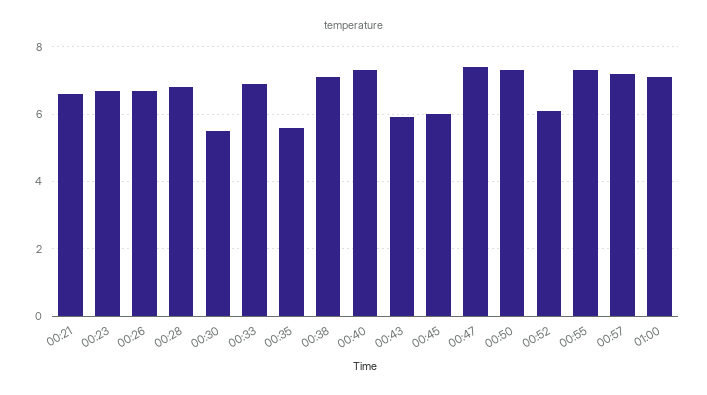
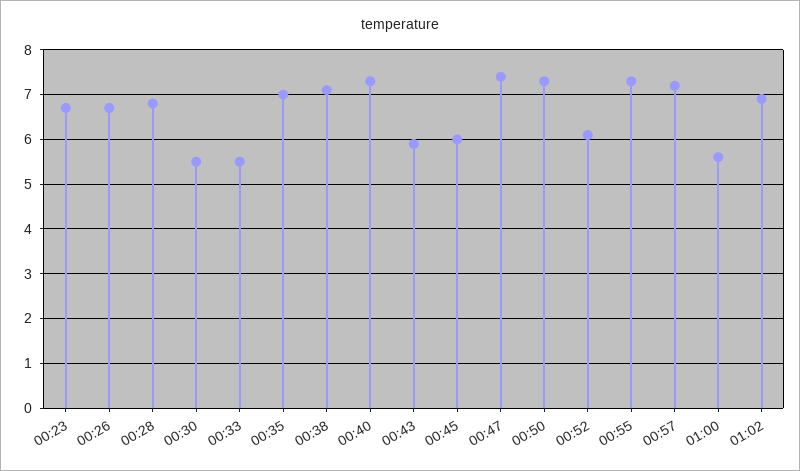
00:21: 6.5 -> none
00:33: 7 -> 5.5
00:35: 5.5 -> 7
01:00: 7 -> 5.5
01:02: none -> 7

